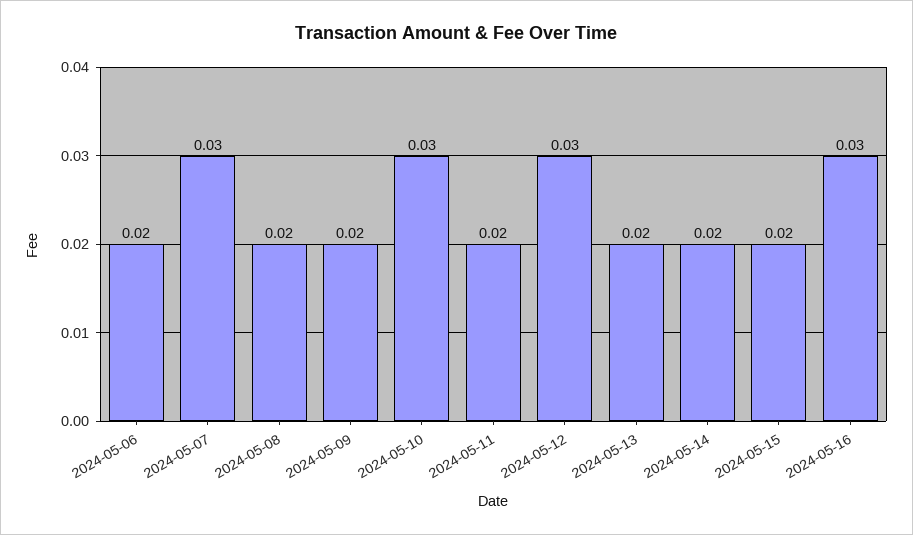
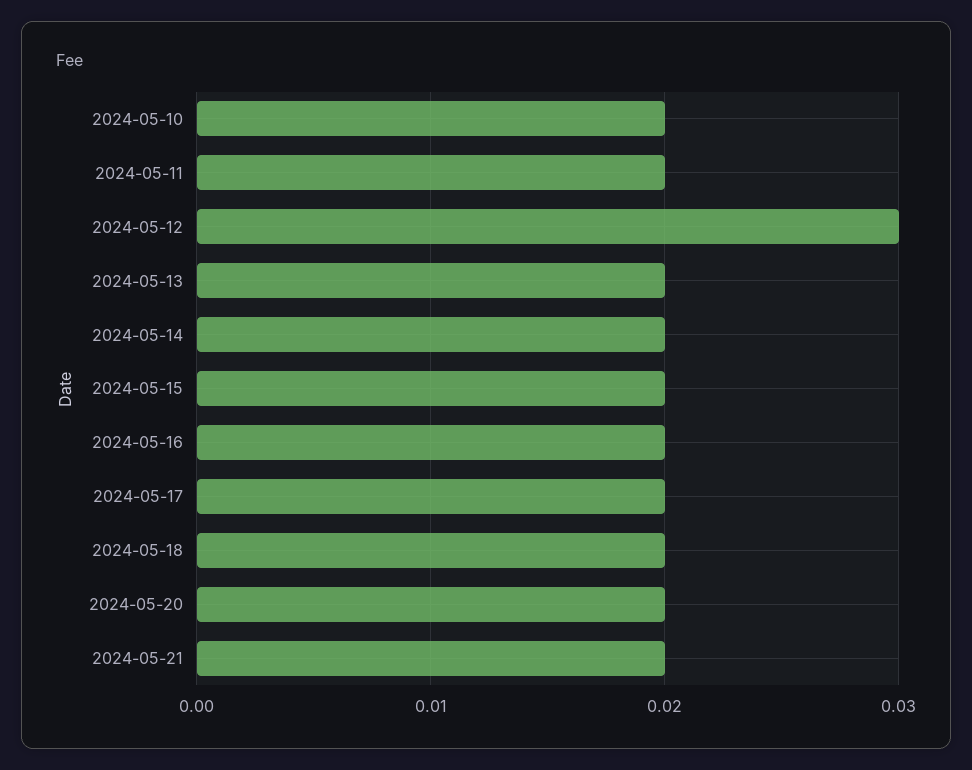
2024-05-06: 0.02 -> none
2024-05-07: 0.03 -> none
2024-05-08: 0.02 -> none
2024-05-09: 0.02 -> none
2024-05-10: 0.03 -> 0.02
2024-05-16: 0.03 -> 0.02
2024-05-17: none -> 0.02
2024-05-18: none -> 0.02
2024-05-20: none -> 0.02
2024-05-21: none -> 0.02

